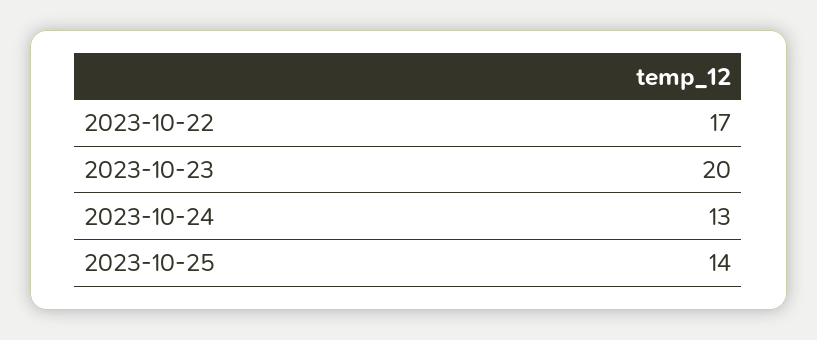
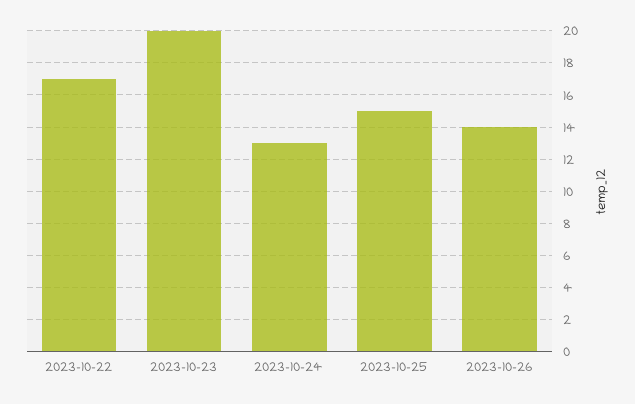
2023-10-25: 14 -> 15
2023-10-26: none -> 14

